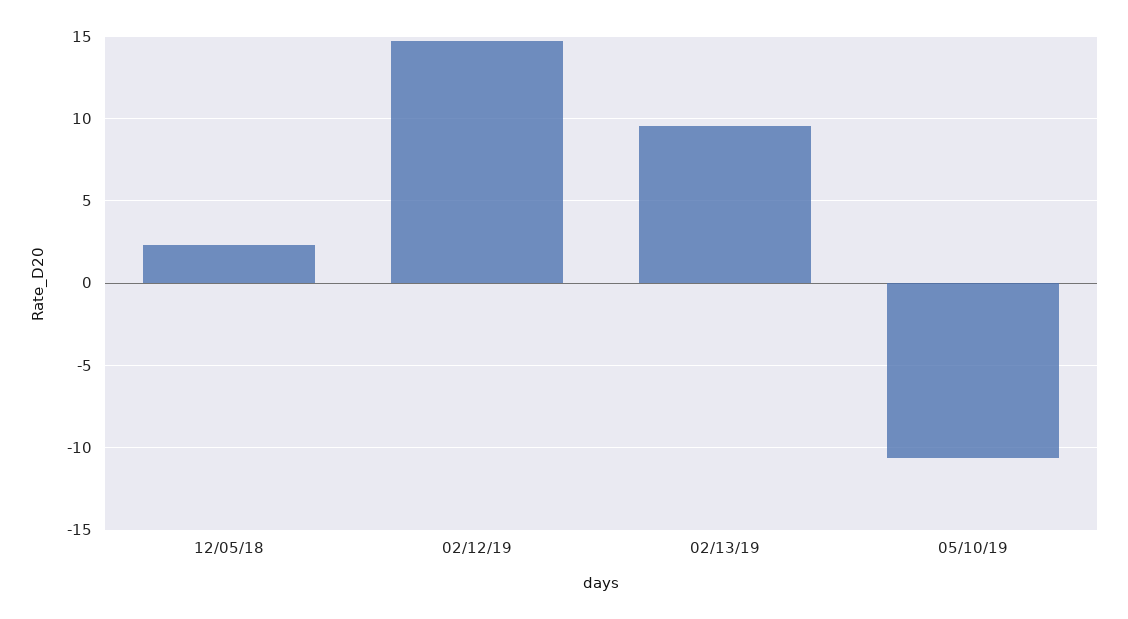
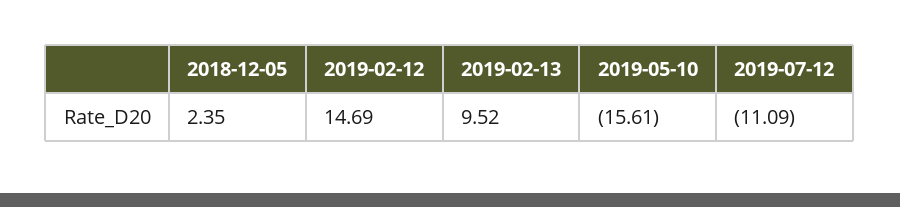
05/10/19: -10.5 -> -15.61
2019-07-12: none -> -11.09

